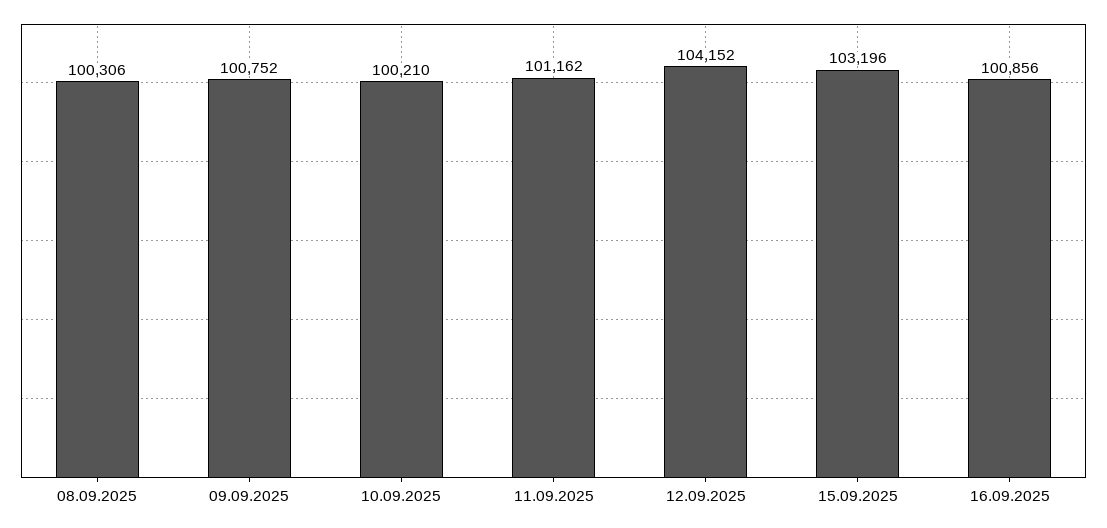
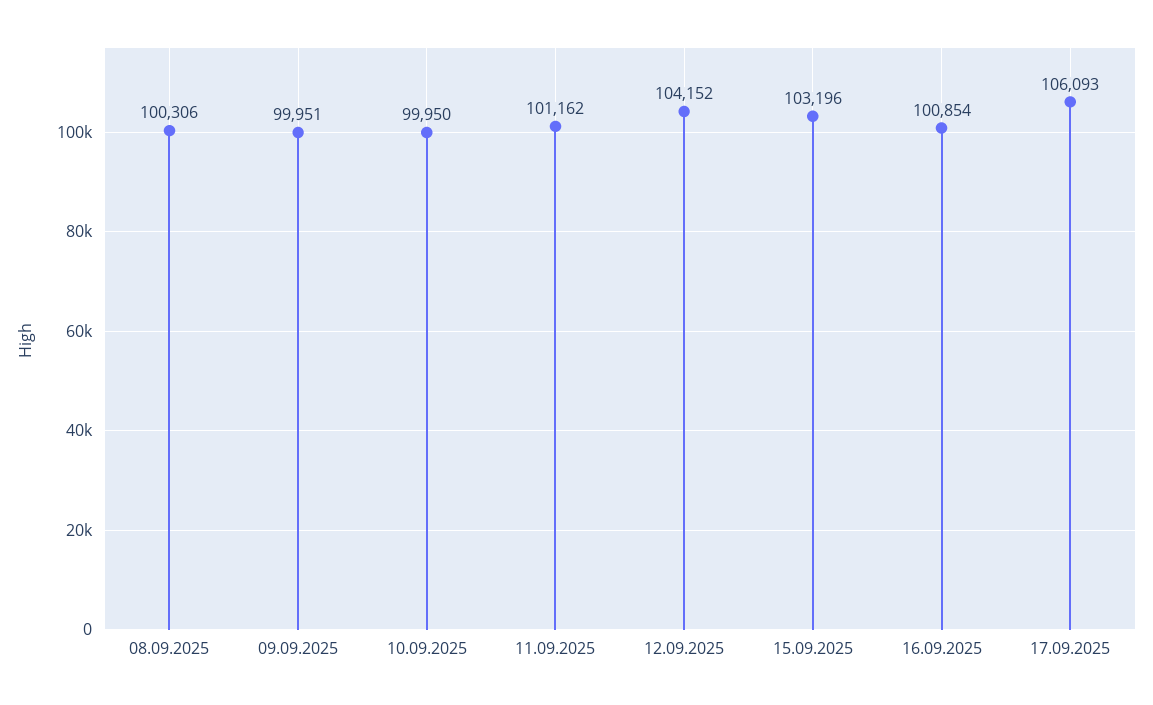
09.09.2025: 100752 -> 99951
10.09.2025: 100210 -> 99950
16.09.2025: 100856 -> 100854
17.09.2025: none -> 106093

